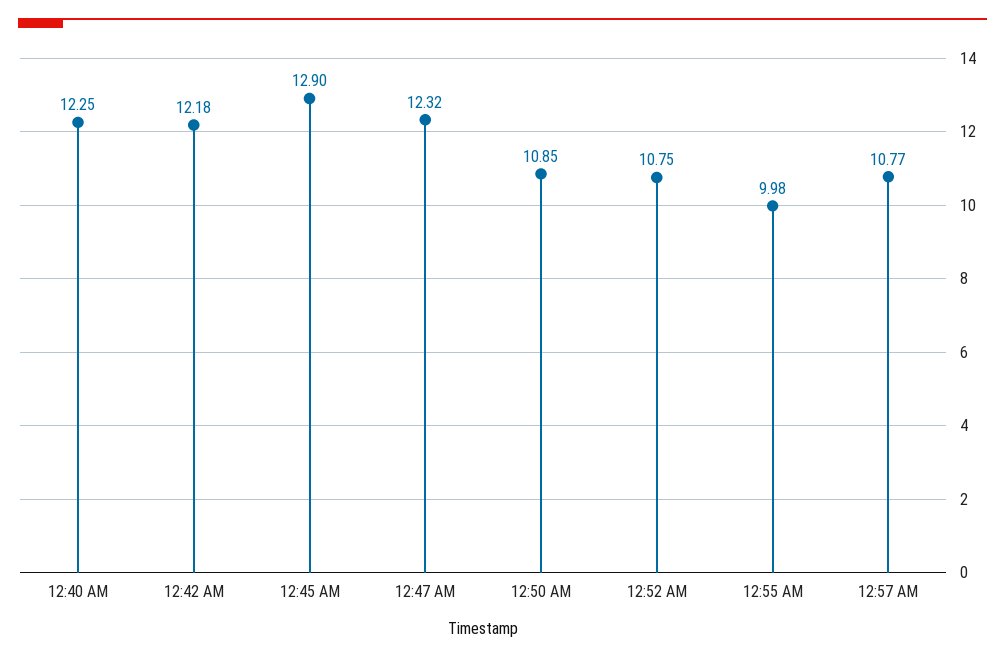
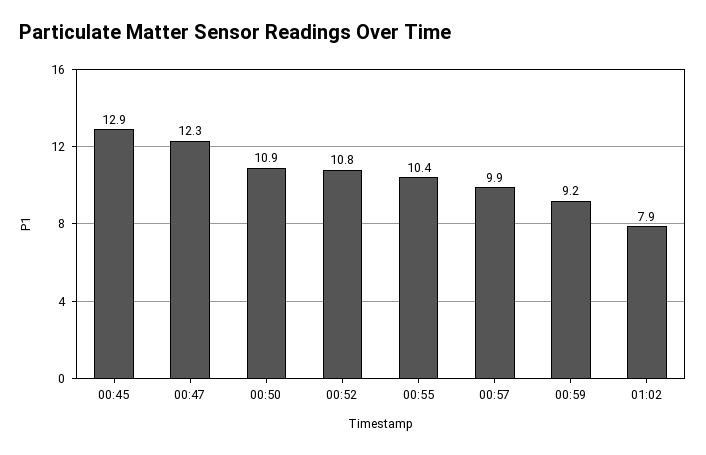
12:40 AM: 12.25 -> none
12:42 AM: 12.18 -> none
12:55 AM: 9.98 -> 10.4
12:57 AM: 10.77 -> 9.9
00:59: none -> 9.2
01:02: none -> 7.9

